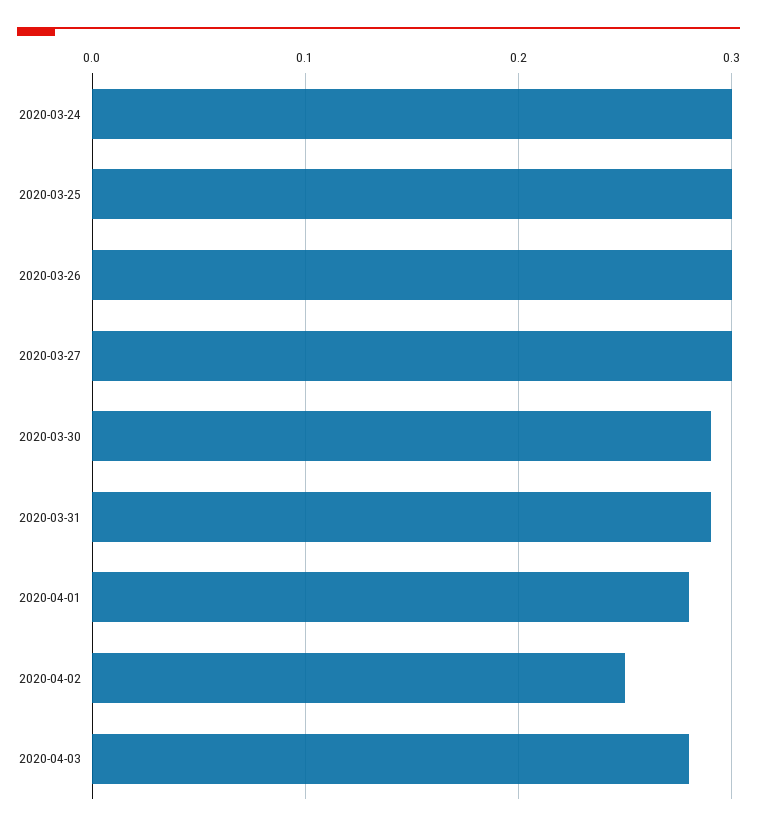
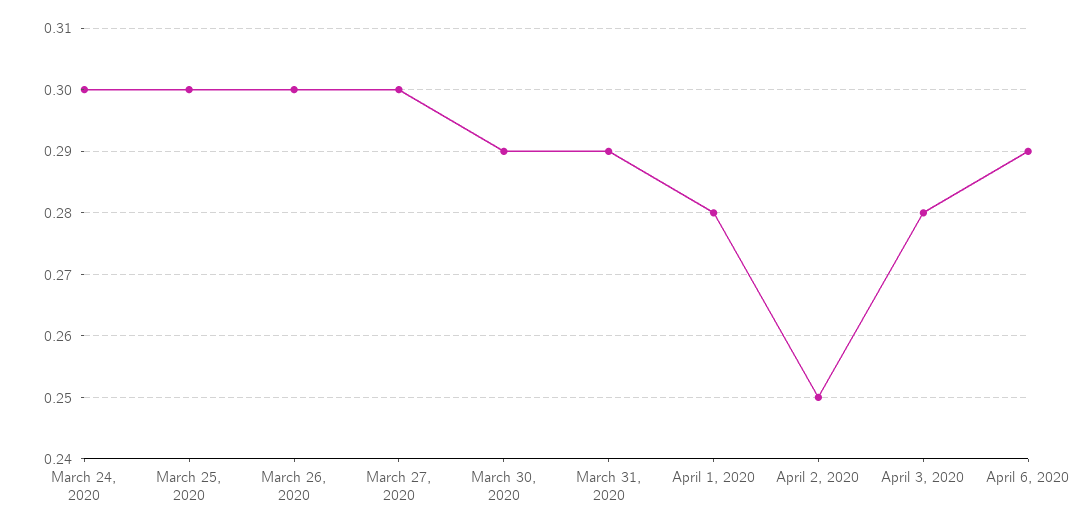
April 6, 2020: none -> 0.29

